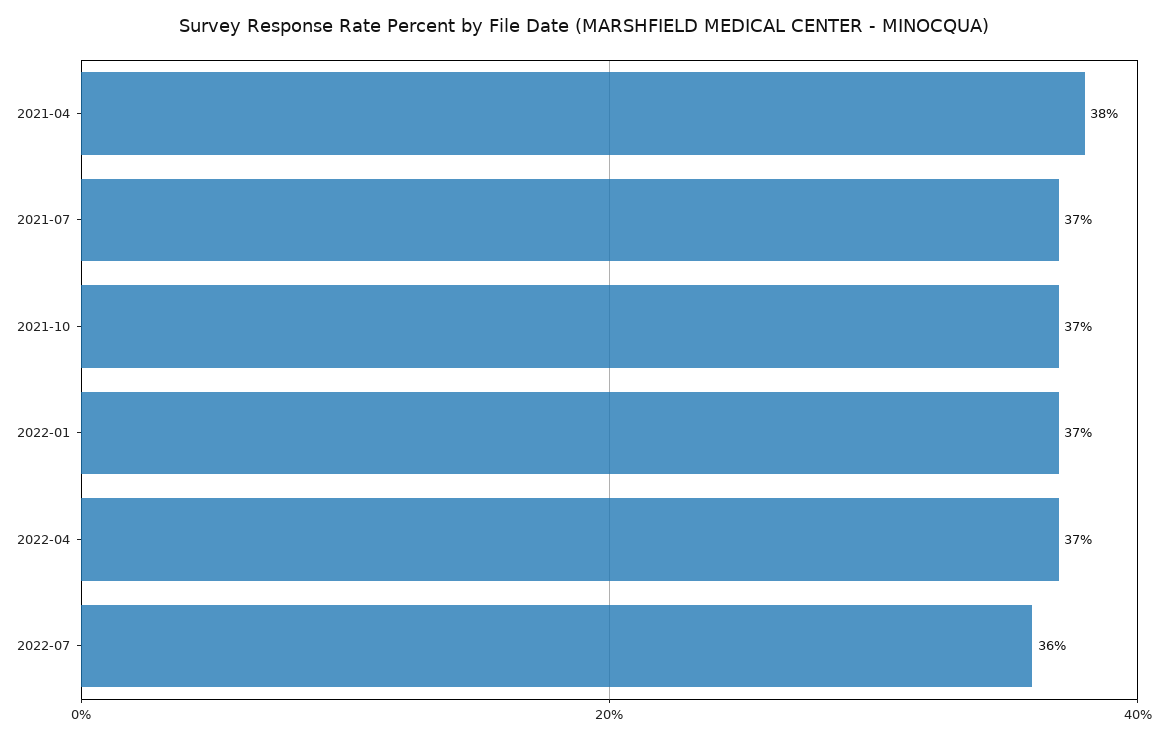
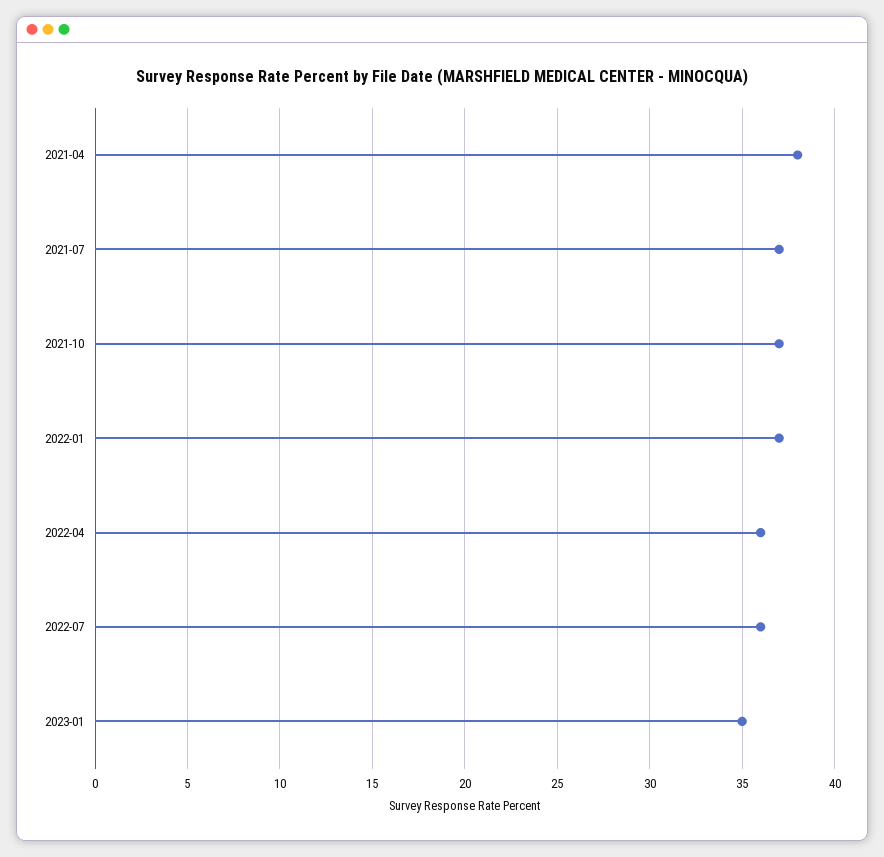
2022-04: 37 -> 36
2023-01: none -> 35

